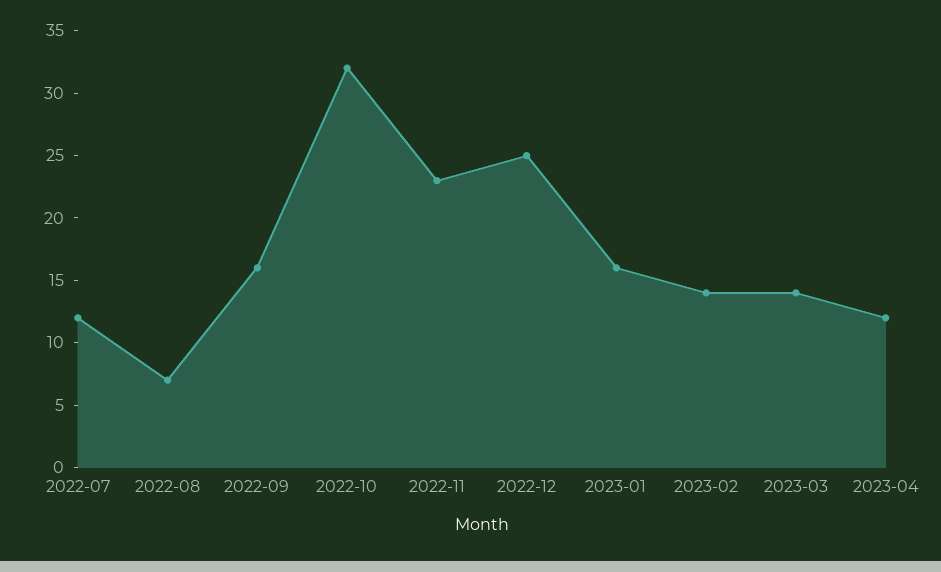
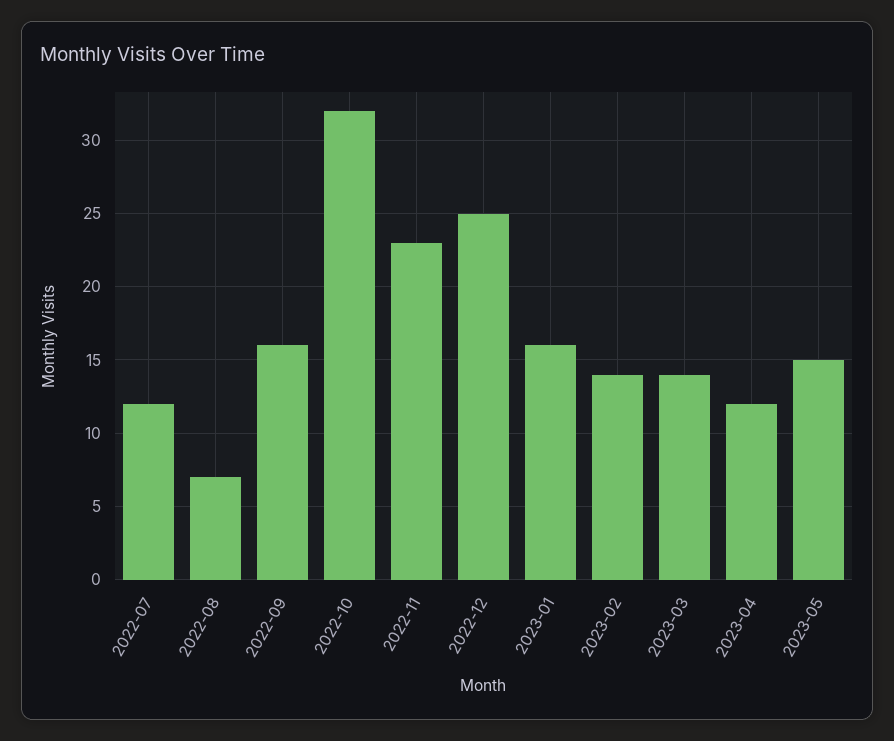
2023-05: none -> 15

